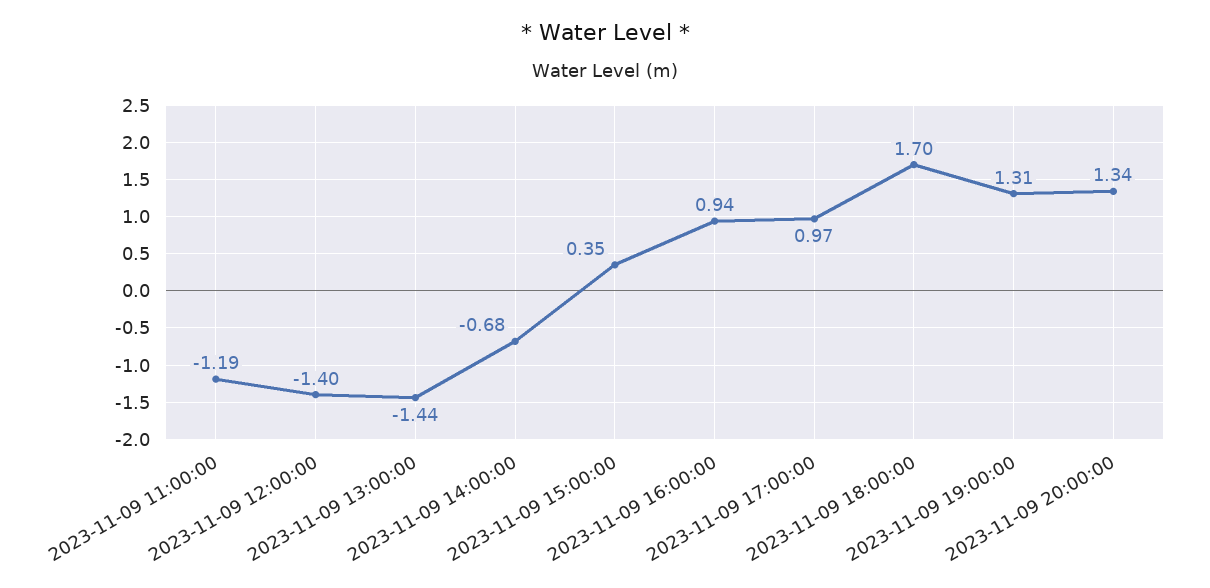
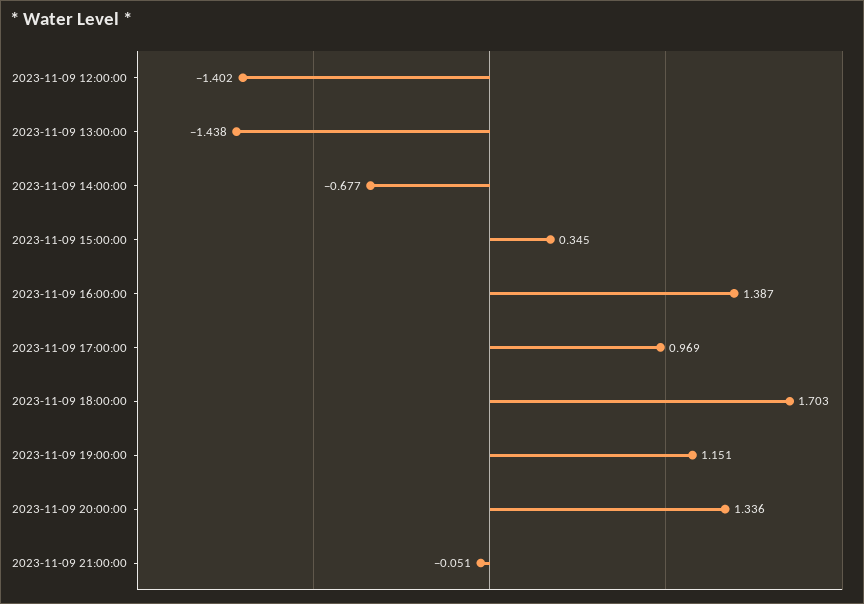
2023-11-09 11:00:00: -1.19 -> none
2023-11-09 16:00:00: 0.94 -> 1.387
2023-11-09 19:00:00: 1.31 -> 1.151
2023-11-09 21:00:00: none -> -0.051

